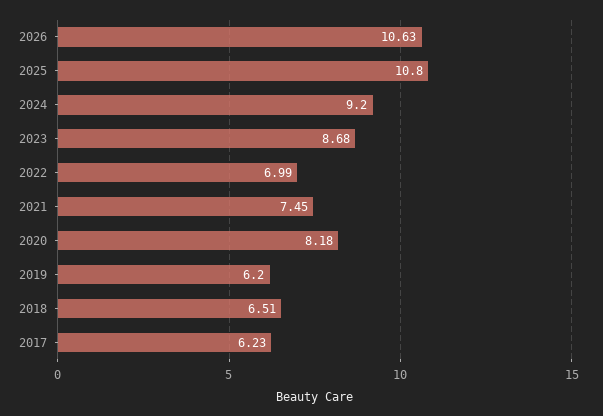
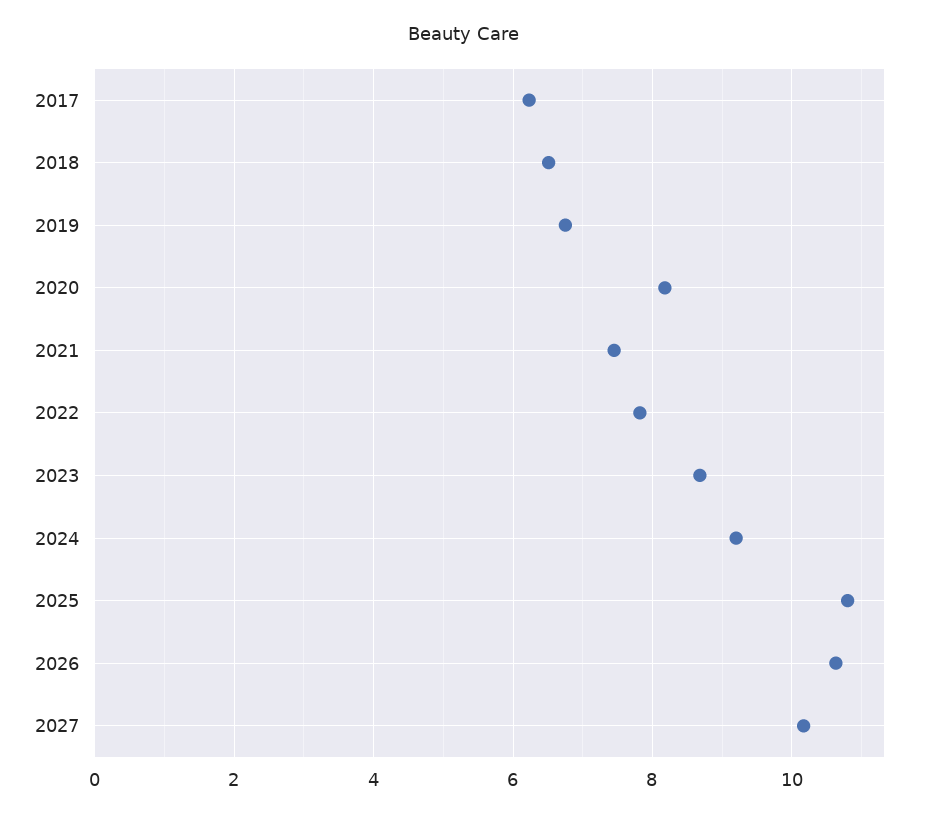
2022: 6.99 -> 7.8
2019: 6.2 -> 6.8
2027: none -> 10.2

